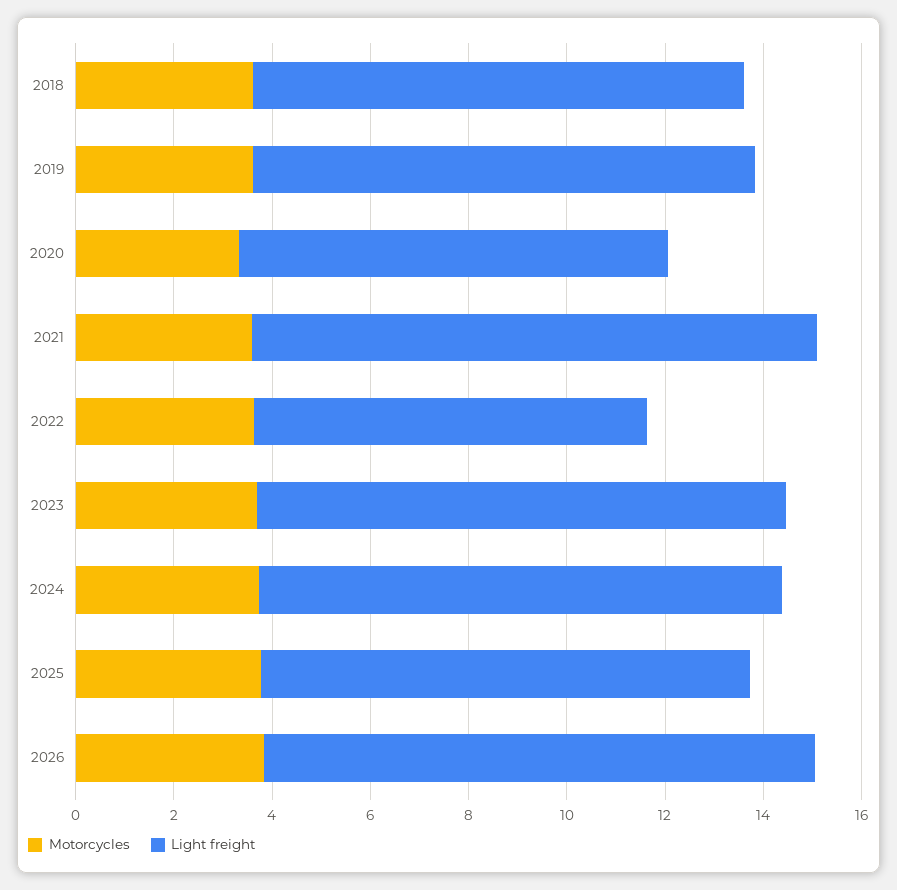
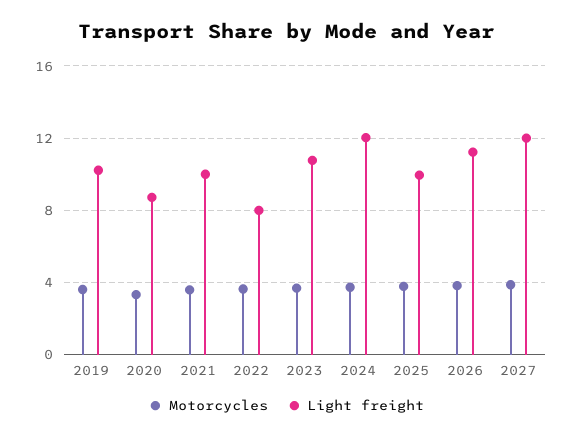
Motorcycles, 2018: 3.5 -> none
Light freight, 2018: 10 -> none
Light freight, 2021: 11.5 -> 10
Light freight, 2024: 10.5 -> 12
Motorcycles, 2027: none -> 4
Light freight, 2027: none -> 12

